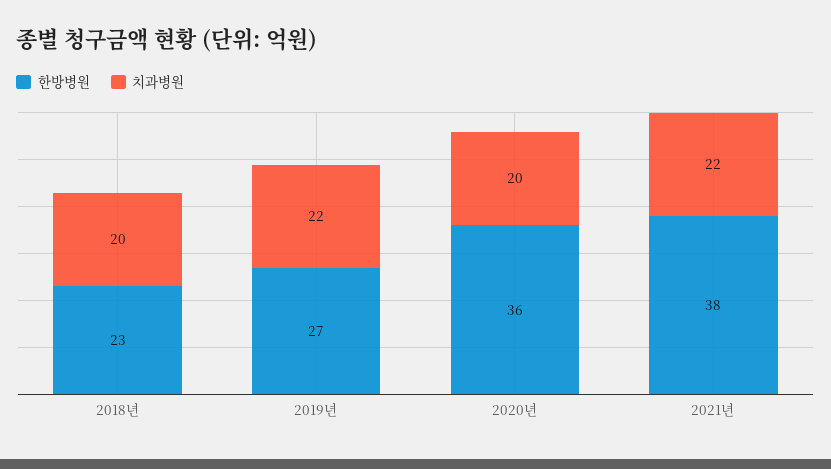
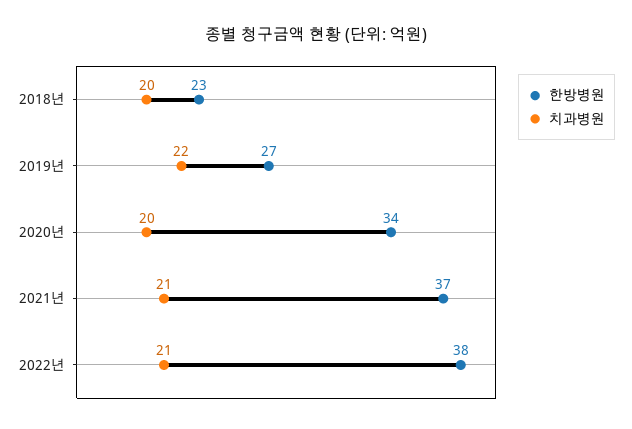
한방병원, 2020년: 36 -> 34
한방병원, 2021년: 38 -> 37
치과병원, 2021년: 22 -> 21
한방병원, 2022년: none -> 38
치과병원, 2022년: none -> 21

